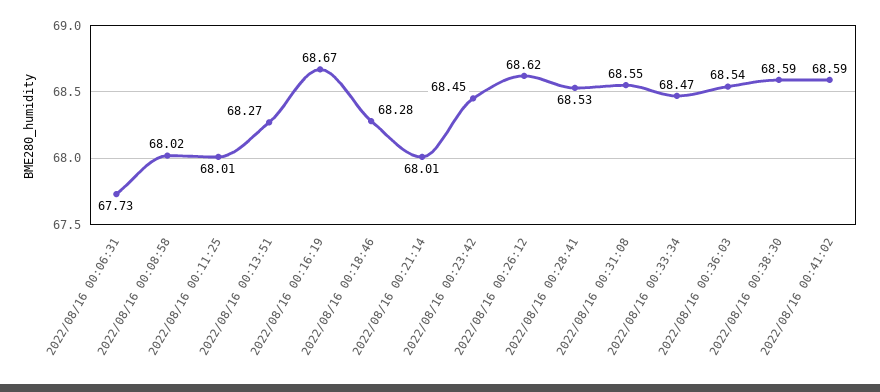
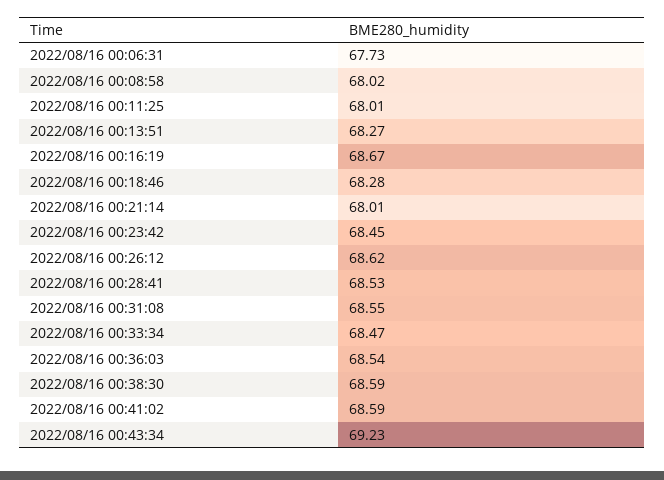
2022/08/16 00:43:34: none -> 69.23

